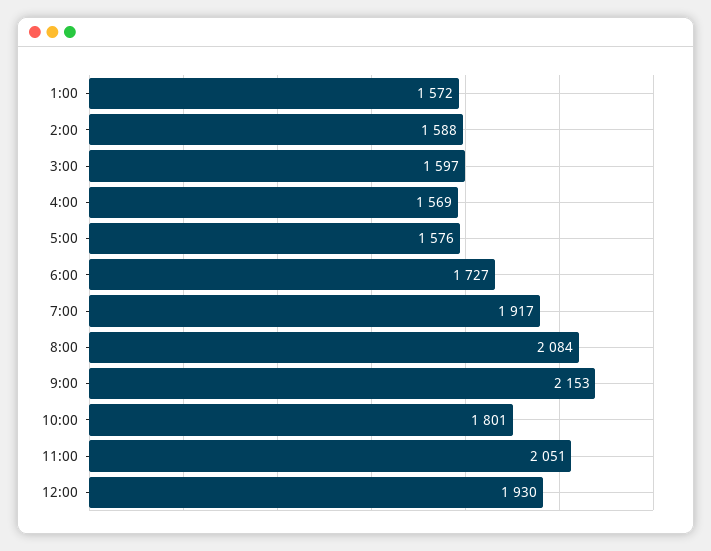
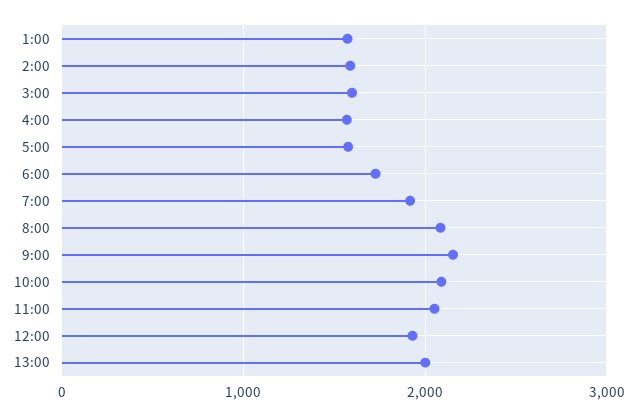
10:00: 1801 -> 2100
13:00: none -> 2000

